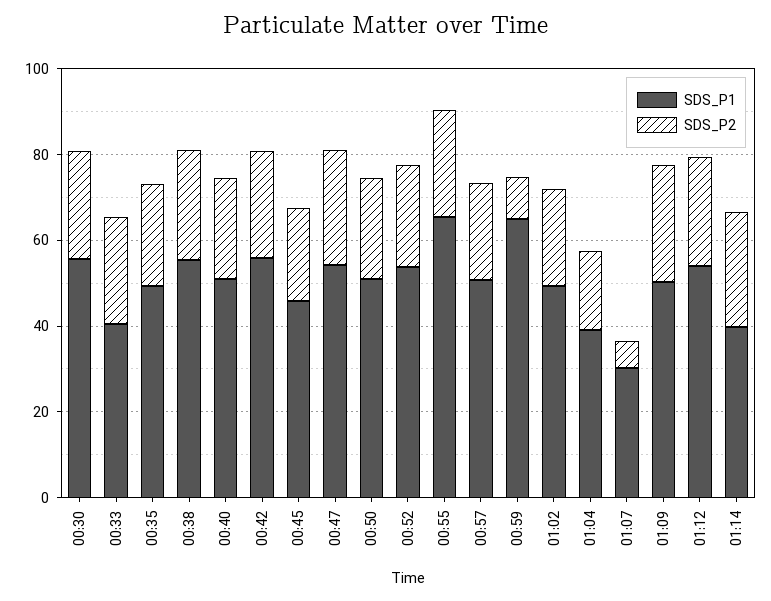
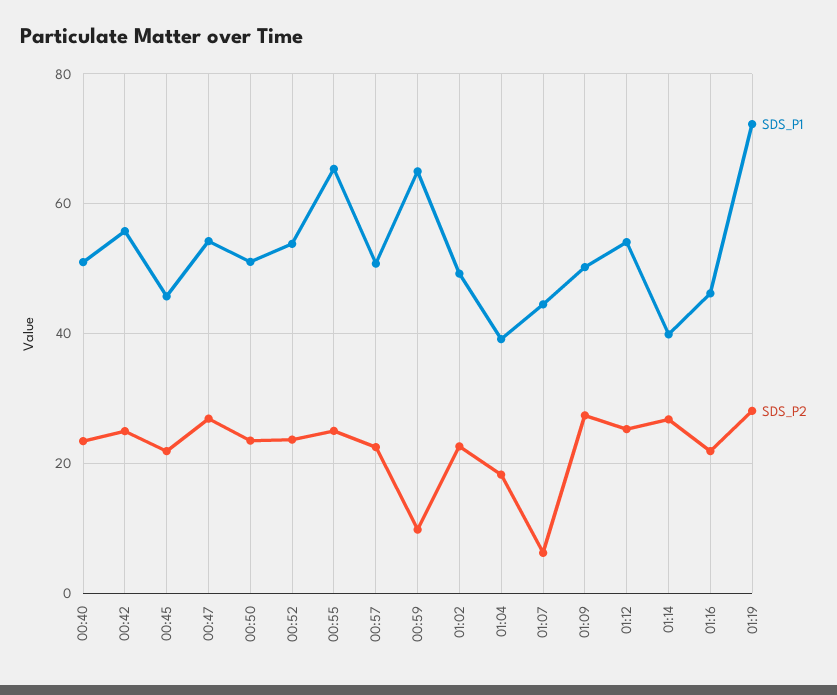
SDS_P1, 00:30: 55 -> none
SDS_P2, 00:30: 25 -> none
SDS_P1, 00:33: 40 -> none
SDS_P2, 00:33: 25 -> none
SDS_P1, 00:35: 50 -> none
SDS_P2, 00:35: 25 -> none
SDS_P1, 00:38: 55 -> none
SDS_P2, 00:38: 25 -> none
SDS_P1, 01:07: 30 -> 44
SDS_P1, 01:16: none -> 46
SDS_P2, 01:16: none -> 22
SDS_P1, 01:19: none -> 72
SDS_P2, 01:19: none -> 28

